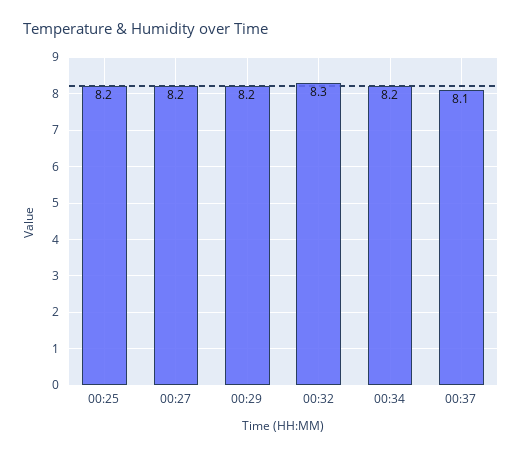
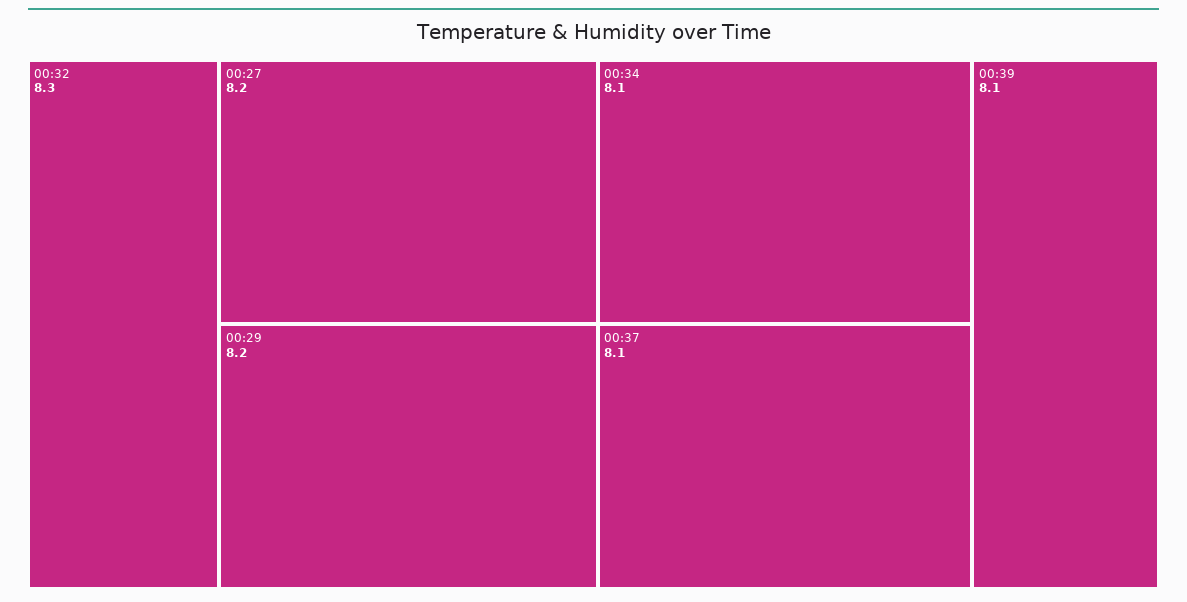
00:25: 8.2 -> none
00:34: 8.2 -> 8.1
00:39: none -> 8.1

